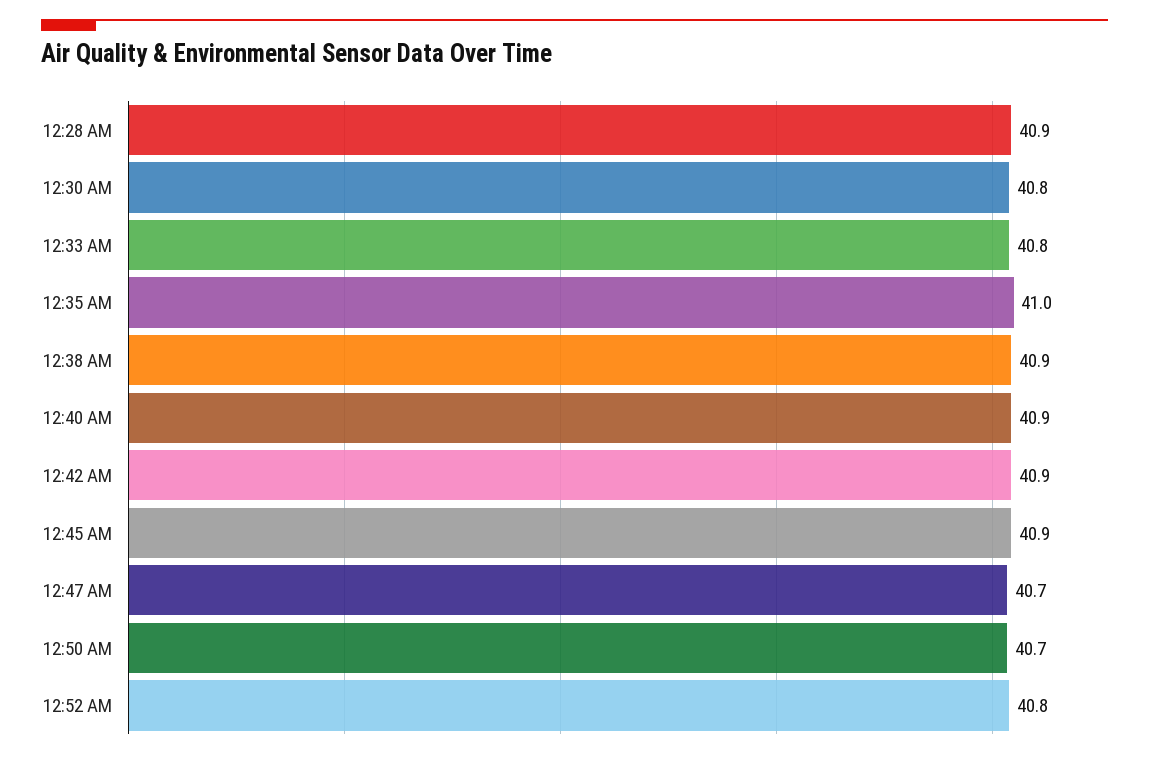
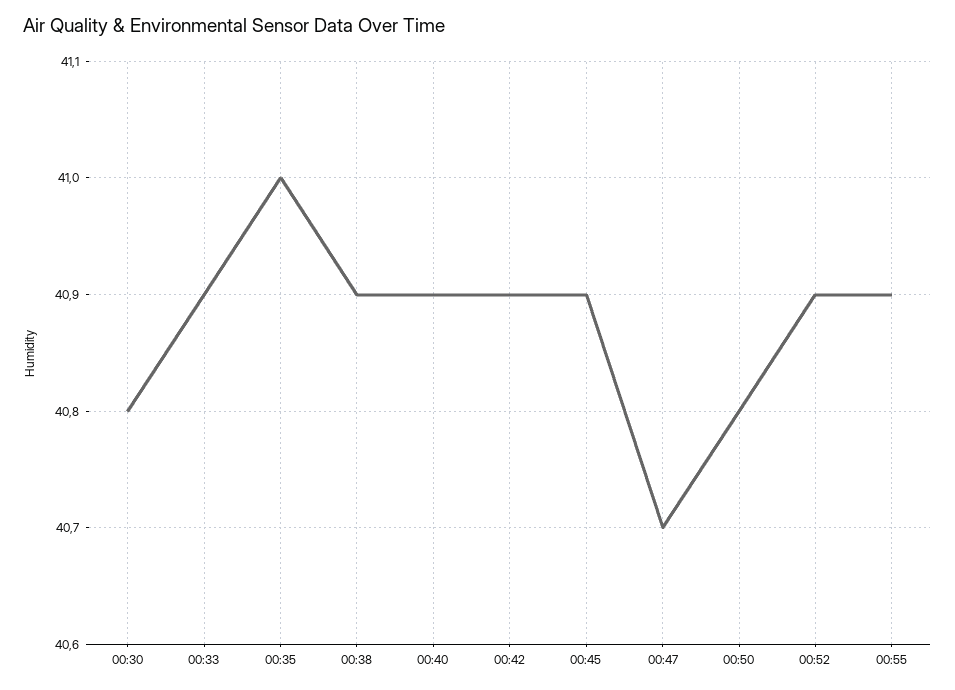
12:28 AM: 40.9 -> none
12:33 AM: 40.8 -> 40.9
12:50 AM: 40.7 -> 40.8
12:52 AM: 40.8 -> 40.9
00:55: none -> 40.9

